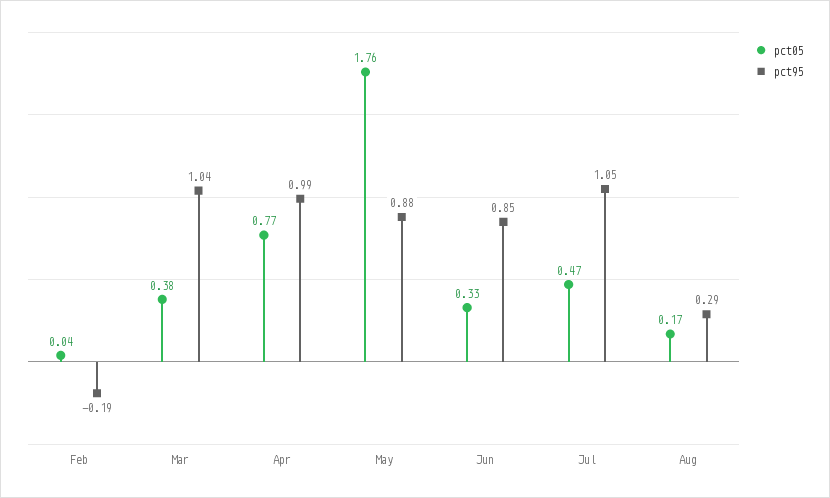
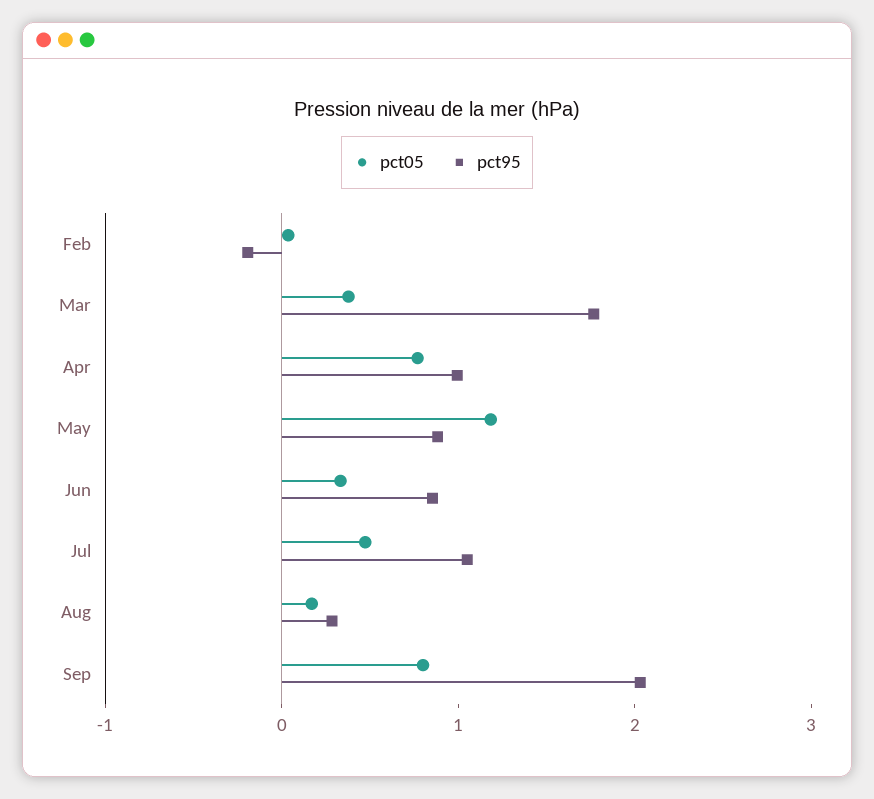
pct95, Mar: 1.04 -> 1.8
pct05, May: 1.76 -> 1.2
pct05, Sep: none -> 0.8
pct95, Sep: none -> 2

